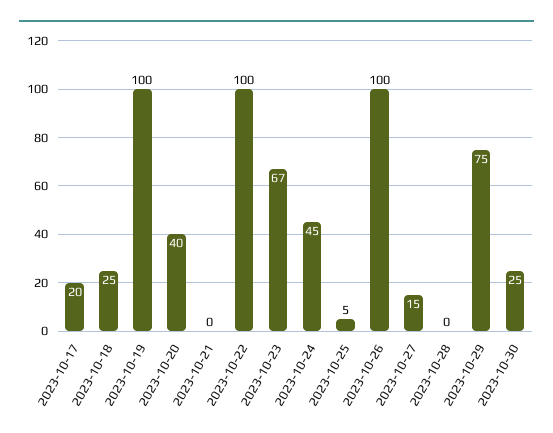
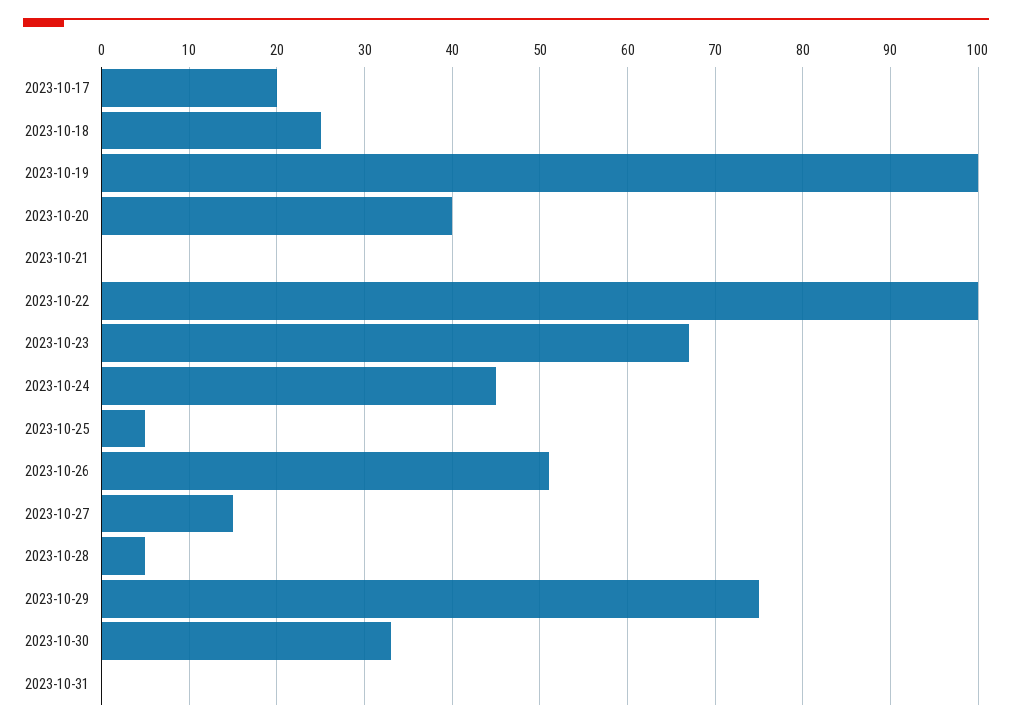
2023-10-26: 100 -> 51
2023-10-28: 0 -> 5
2023-10-30: 25 -> 33
2023-10-31: none -> 0

